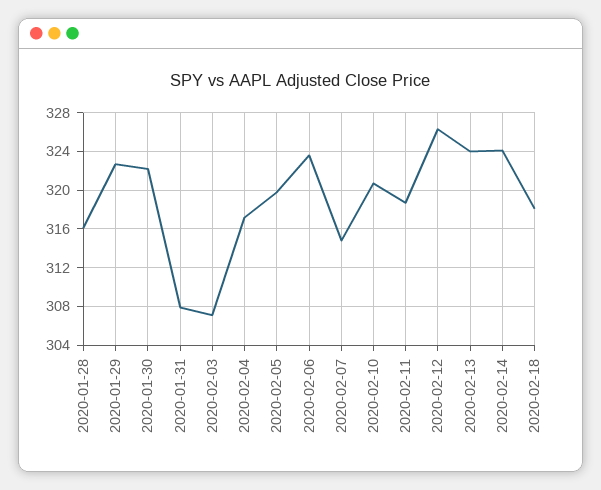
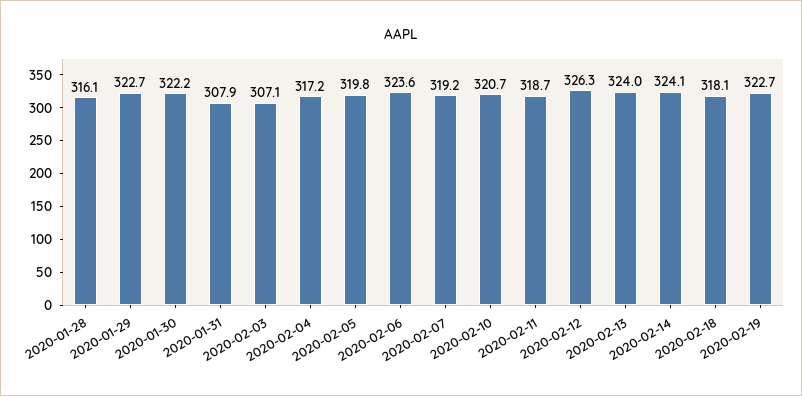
2020-02-07: 315 -> 319.2
2020-02-19: none -> 322.7

